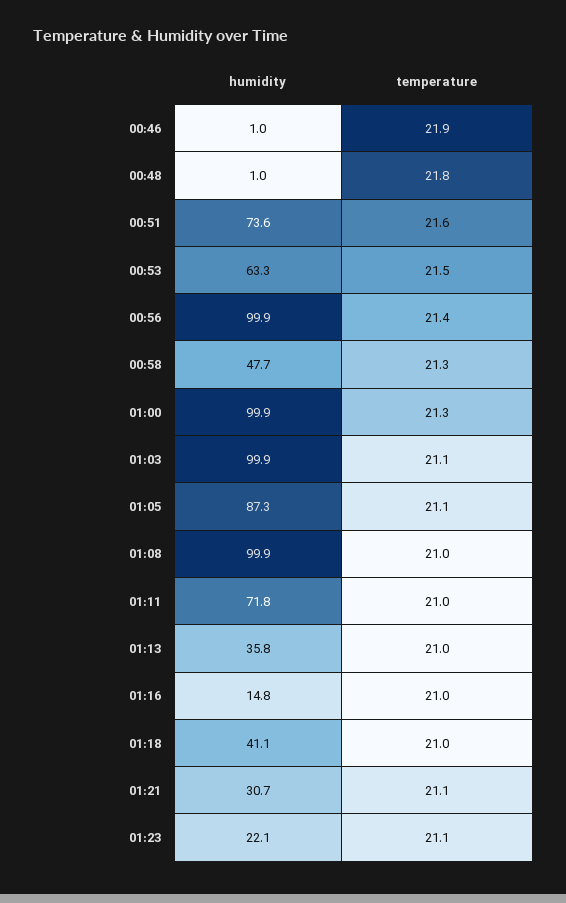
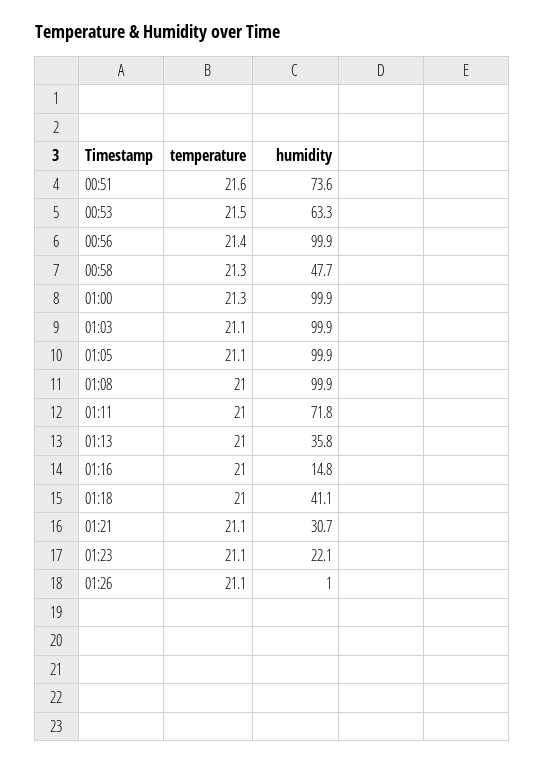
humidity, 00:46: 1 -> none
temperature, 00:46: 21.9 -> none
humidity, 00:48: 1 -> none
temperature, 00:48: 21.8 -> none
humidity, 01:05: 87.3 -> 99.9
temperature, 01:26: none -> 21.1
humidity, 01:26: none -> 1

